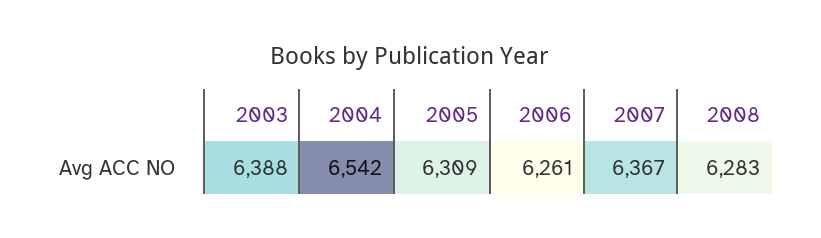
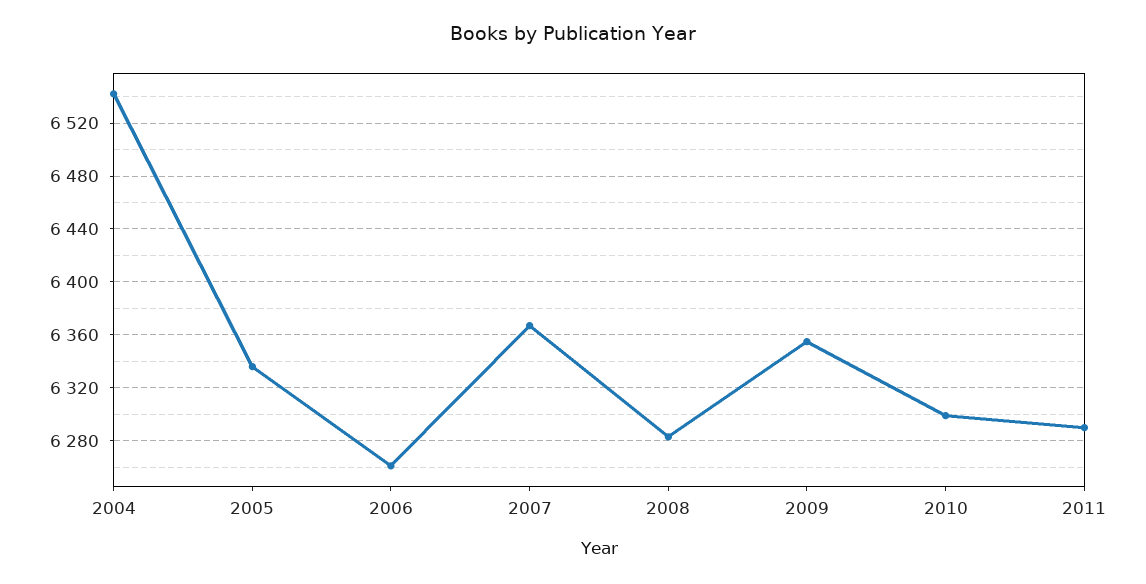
2003: 6388 -> none
2005: 6309 -> 6335
2009: none -> 6355
2010: none -> 6300
2011: none -> 6290

